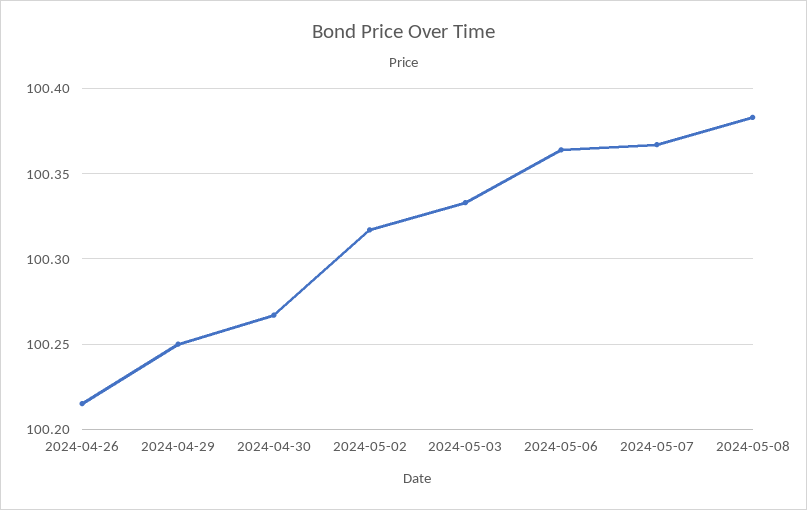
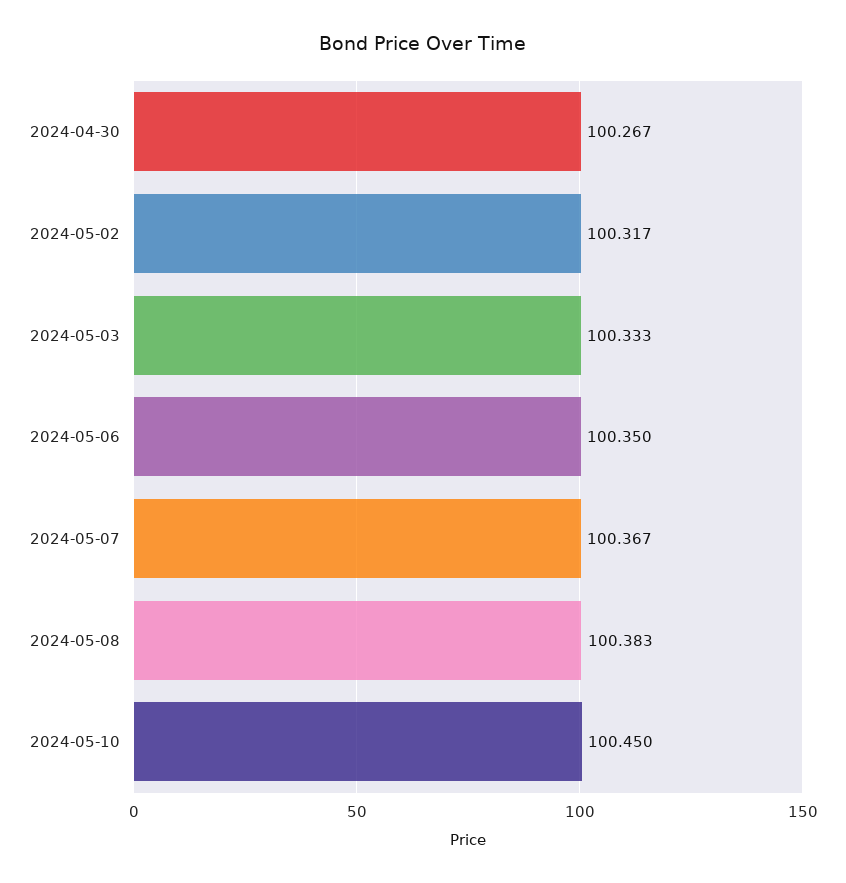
2024-04-26: 100.215 -> none
2024-04-29: 100.25 -> none
2024-05-06: 100.365 -> 100.35
2024-05-10: none -> 100.45

